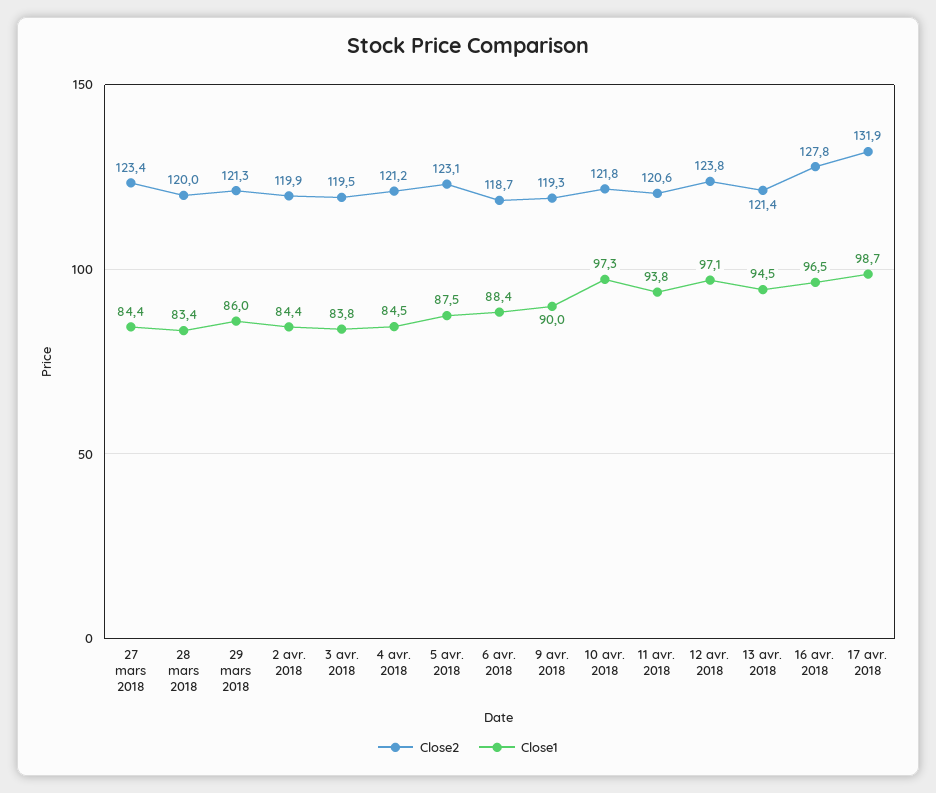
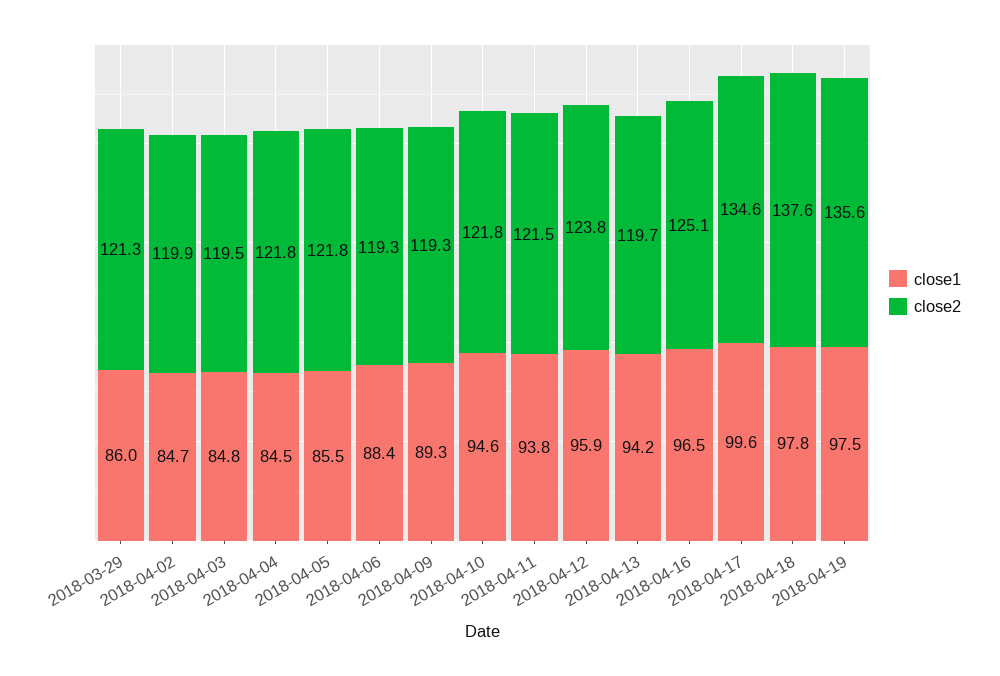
Close2, 27 mars 2018: 123.4 -> none
Close1, 27 mars 2018: 84.4 -> none
Close2, 28 mars 2018: 120 -> none
Close1, 28 mars 2018: 83.4 -> none
Close1, 2 avr. 2018: 84.4 -> 84.7
Close1, 3 avr. 2018: 83.8 -> 84.8
Close2, 4 avr. 2018: 121.2 -> 121.8
Close2, 5 avr. 2018: 123.1 -> 121.8
Close1, 5 avr. 2018: 87.5 -> 85.5
Close2, 6 avr. 2018: 118.7 -> 119.3
Close1, 9 avr. 2018: 90 -> 89.3
Close1, 10 avr. 2018: 97.3 -> 94.6
Close2, 11 avr. 2018: 120.6 -> 121.5
Close1, 12 avr. 2018: 97.1 -> 95.9
Close2, 13 avr. 2018: 121.4 -> 119.7
Close1, 13 avr. 2018: 94.5 -> 94.2
Close2, 16 avr. 2018: 127.8 -> 125.1
Close2, 17 avr. 2018: 131.9 -> 134.6
Close1, 17 avr. 2018: 98.7 -> 99.6
Close1, 2018-04-18: none -> 97.8
Close2, 2018-04-18: none -> 137.6
Close1, 2018-04-19: none -> 97.5
Close2, 2018-04-19: none -> 135.6

